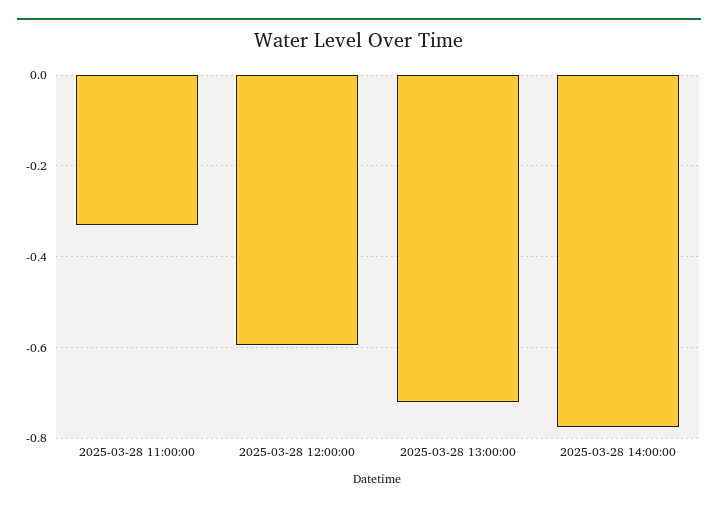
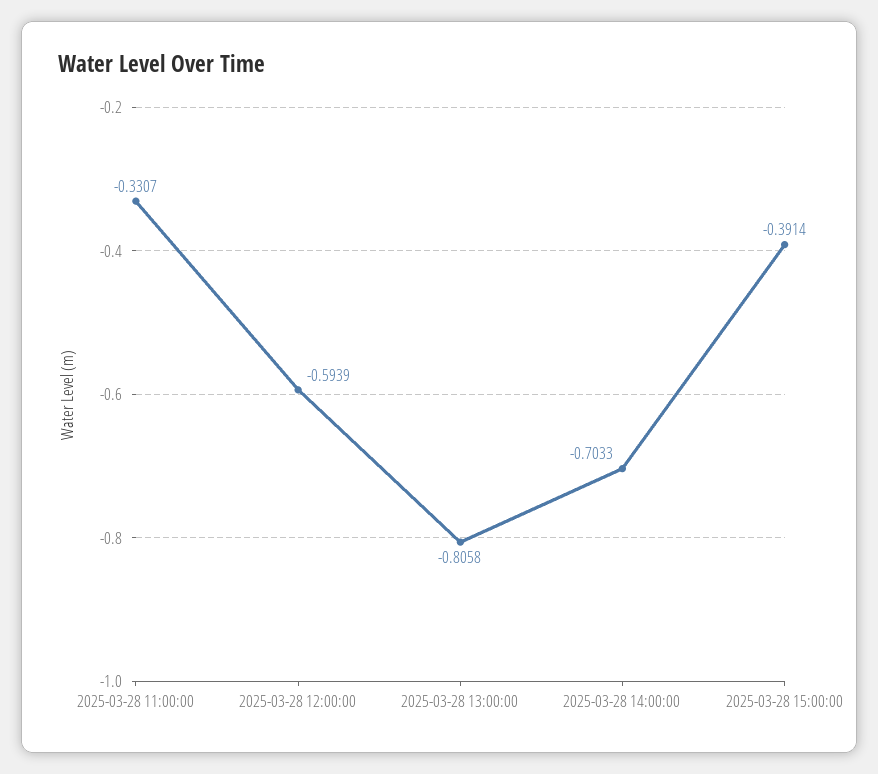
2025-03-28 13:00:00: -0.72 -> -0.8058
2025-03-28 14:00:00: -0.78 -> -0.7033
2025-03-28 15:00:00: none -> -0.3914

